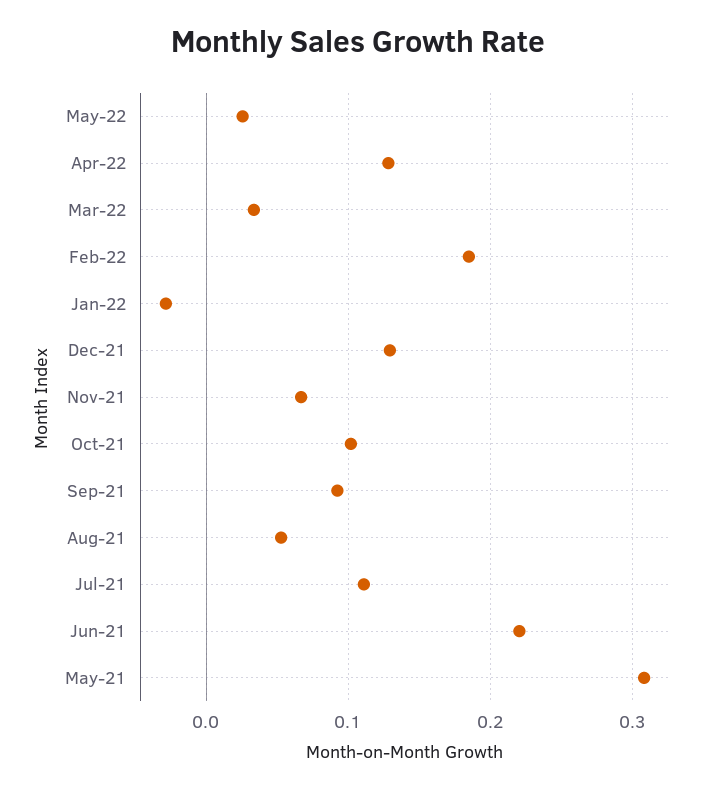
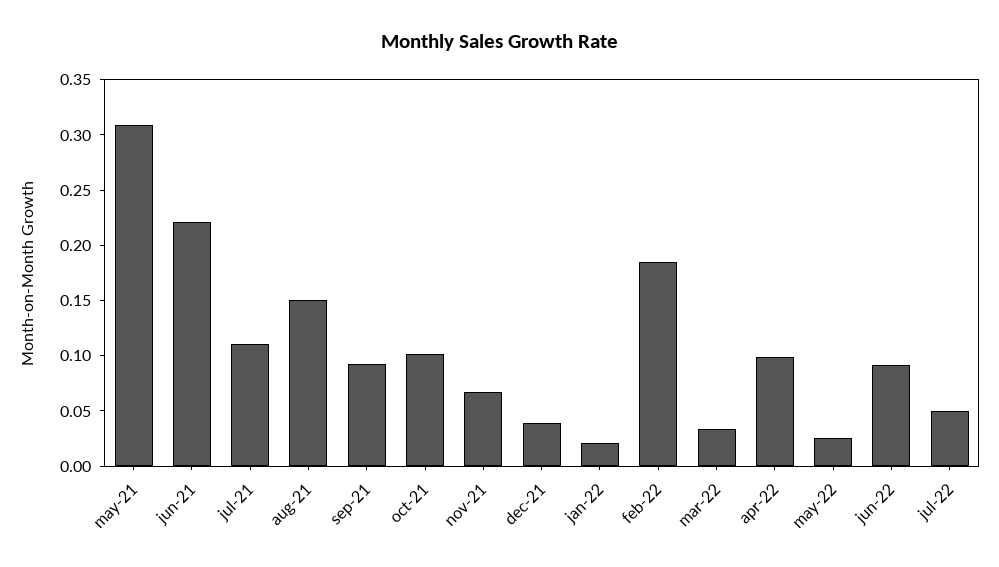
Apr-22: 0.13 -> 0.1
Jan-22: -0.03 -> 0.02
Dec-21: 0.13 -> 0.04
Aug-21: 0.05 -> 0.15
jun-22: none -> 0.09
jul-22: none -> 0.05

